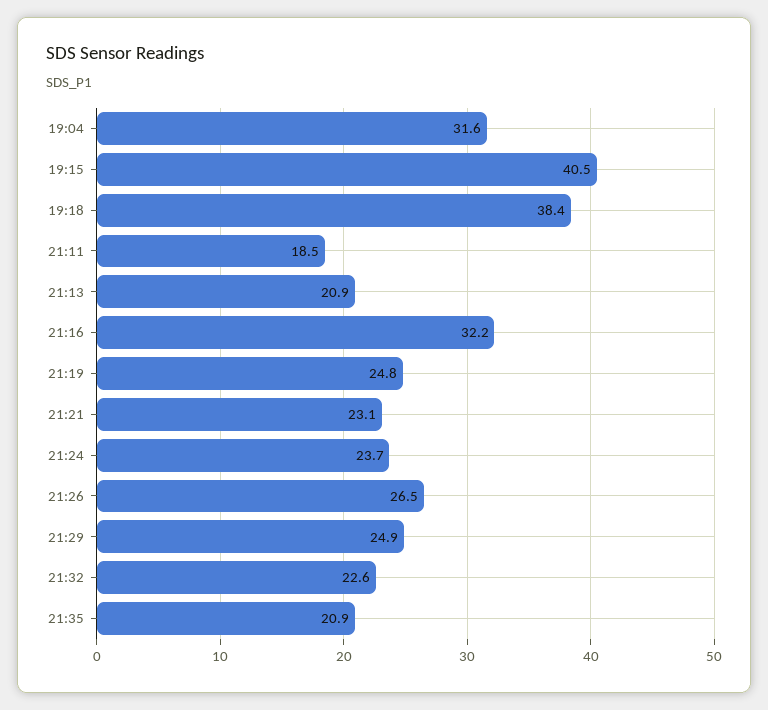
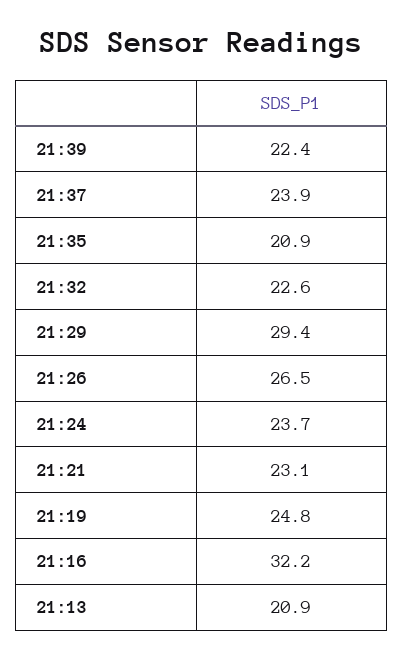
19:04: 31.6 -> none
19:15: 40.5 -> none
19:18: 38.4 -> none
21:11: 18.5 -> none
21:29: 24.9 -> 29.4
21:39: none -> 22.4
21:37: none -> 23.9

